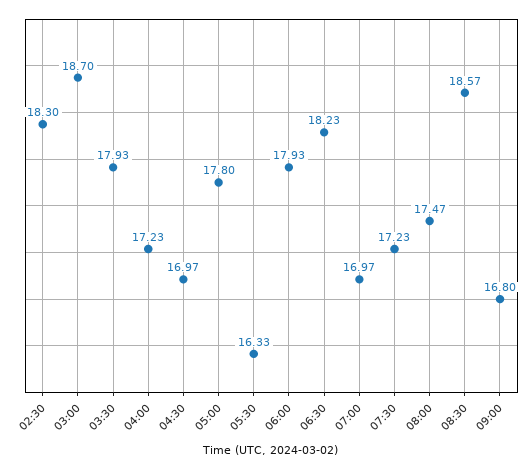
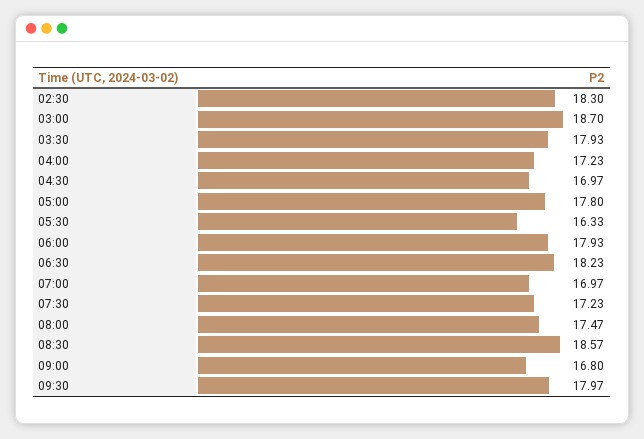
09:30: none -> 17.97

